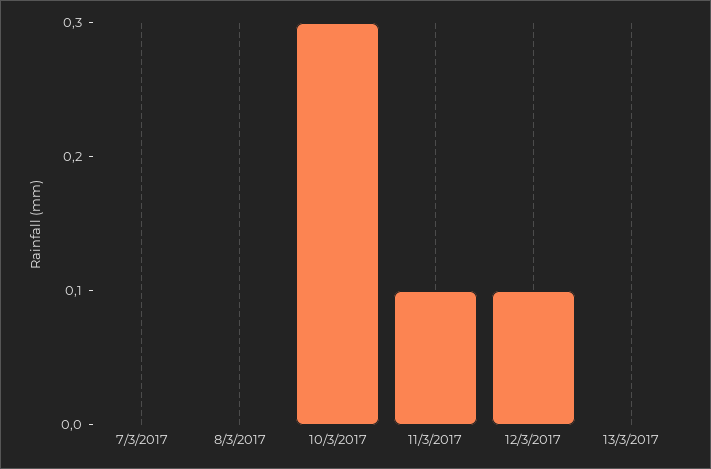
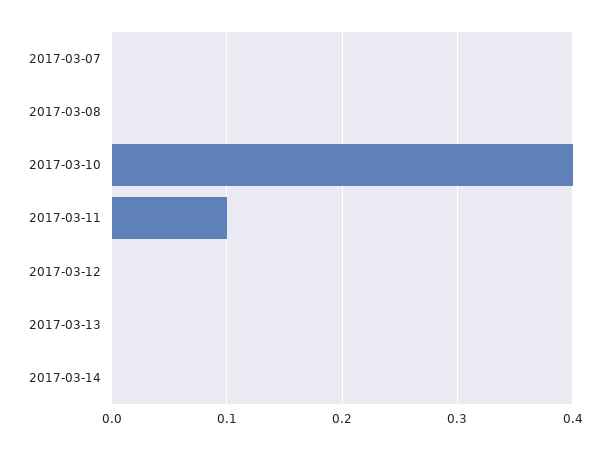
10/3/2017: 0.3 -> 0.4
12/3/2017: 0.1 -> 0
2017-03-14: none -> 0

